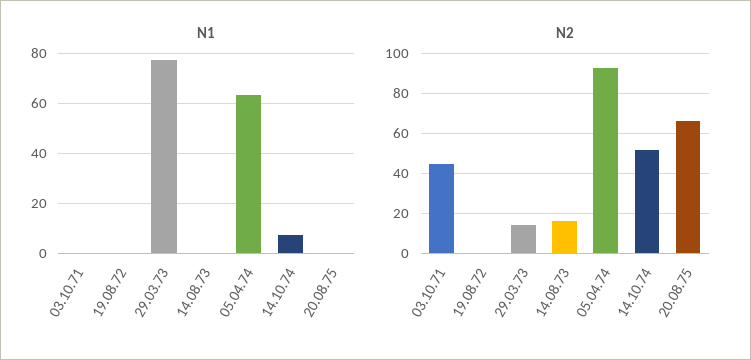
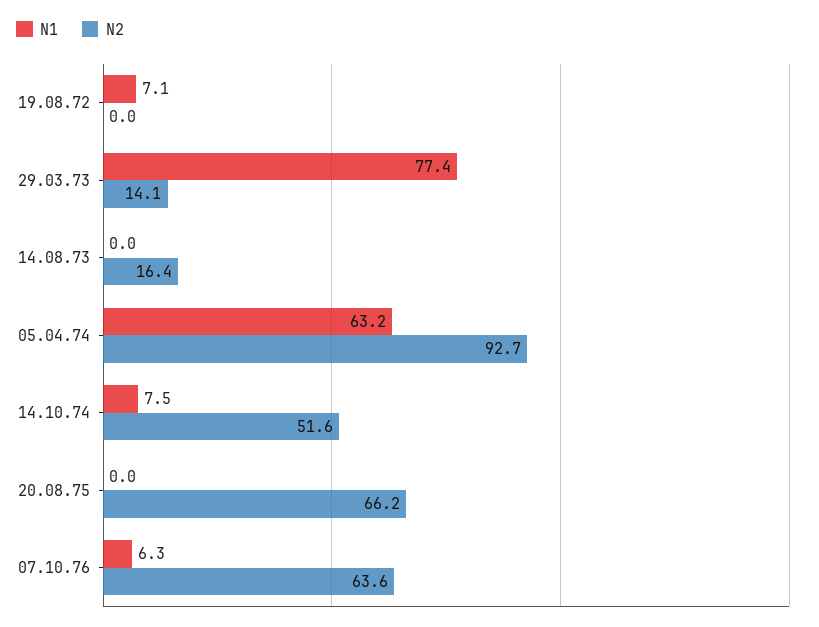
N1, 03.10.71: 0 -> none
N1, 19.08.72: 0 -> 7.1
N2, 03.10.71: 45 -> none
N1, 07.10.76: none -> 6.3
N2, 07.10.76: none -> 63.6

